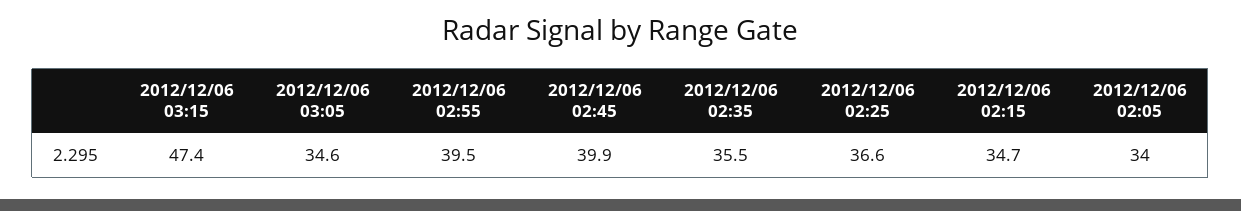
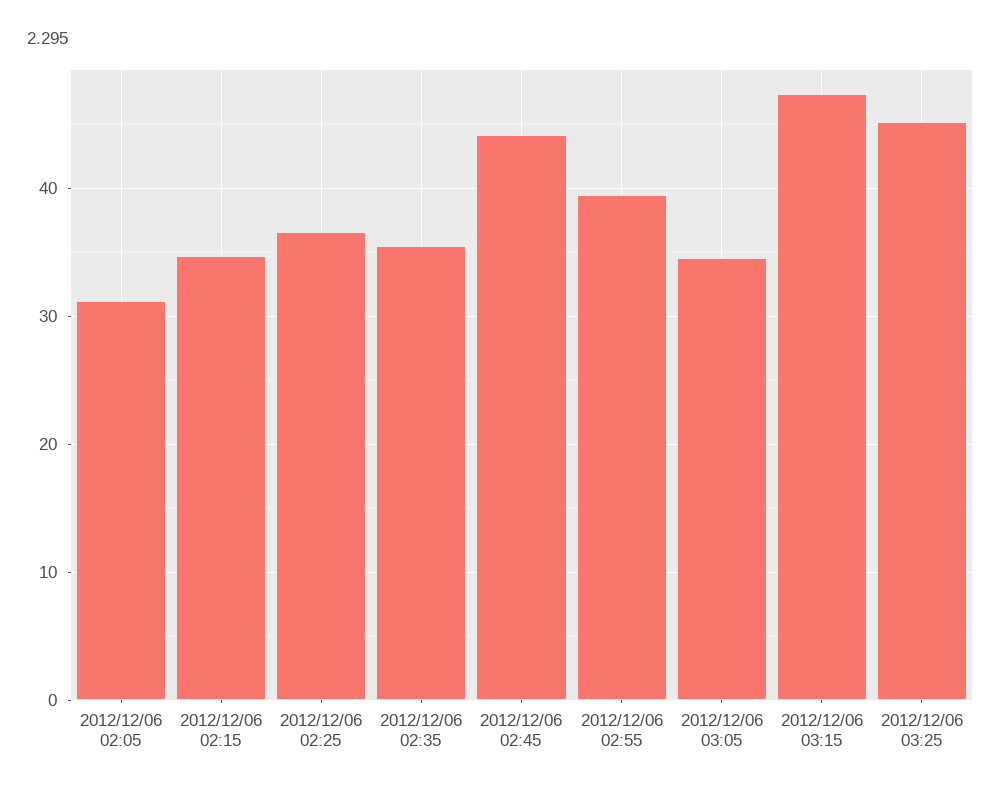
2012/12/06 02:45: 39.9 -> 44
2012/12/06 02:05: 34 -> 31
2012/12/06 03:25: none -> 45

